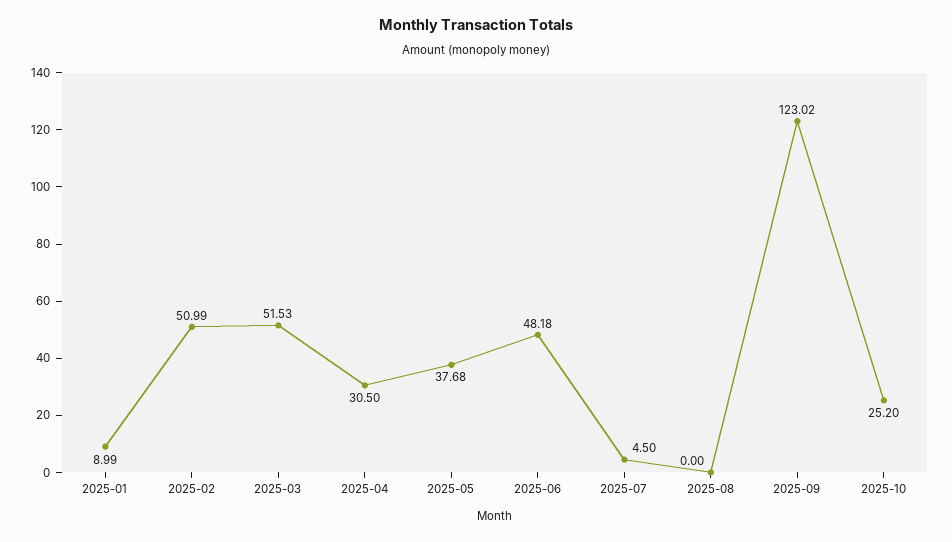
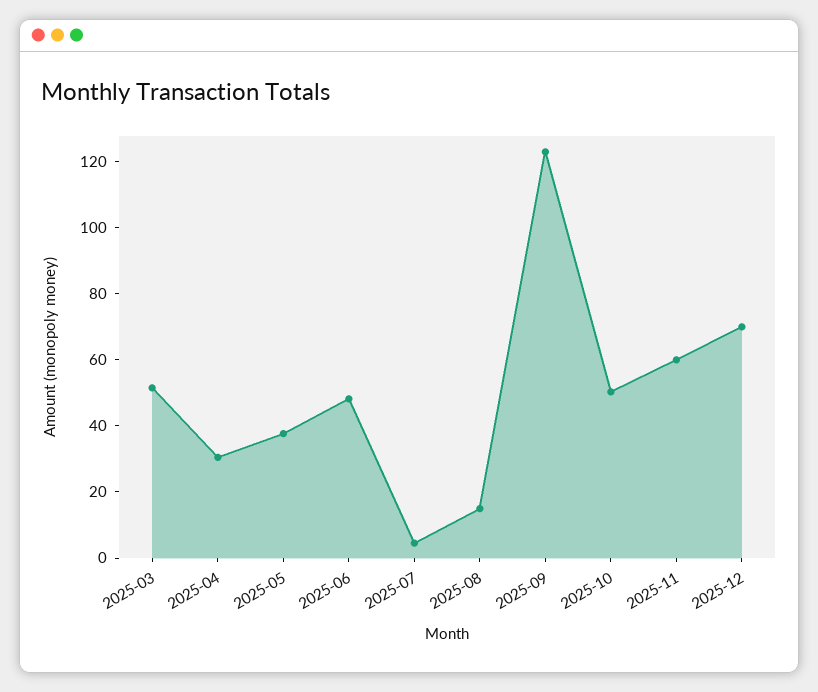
2025-01: 8.99 -> none
2025-02: 50.99 -> none
2025-08: 0 -> 15
2025-10: 25.2 -> 50
2025-11: none -> 60
2025-12: none -> 70

